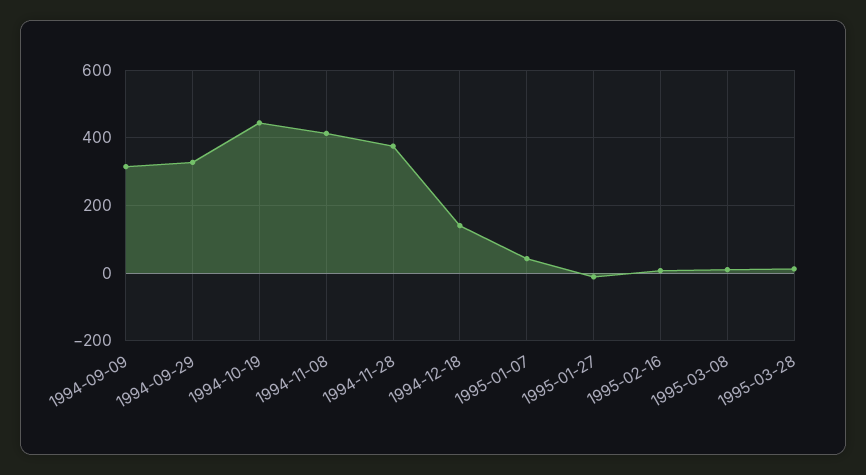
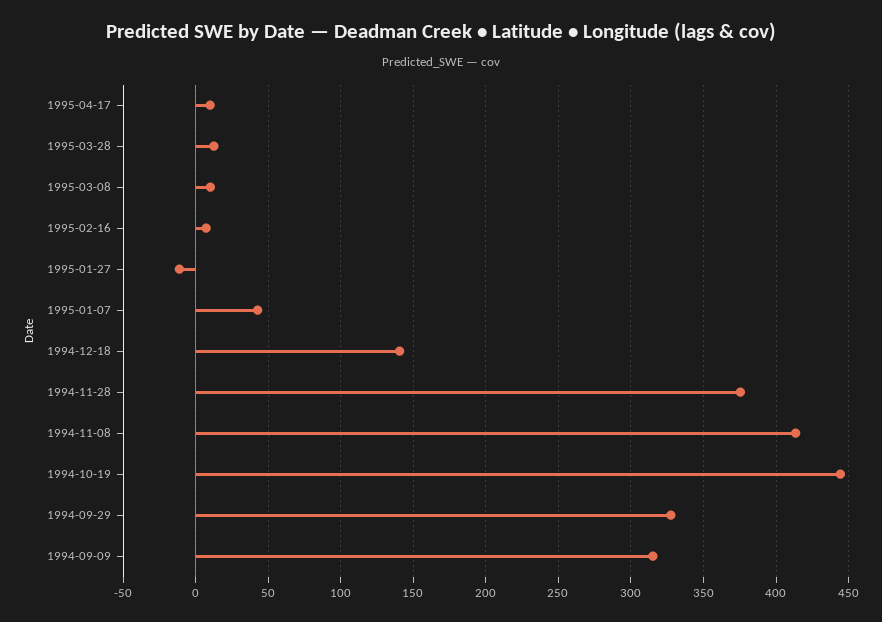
1995-04-17: none -> 10

